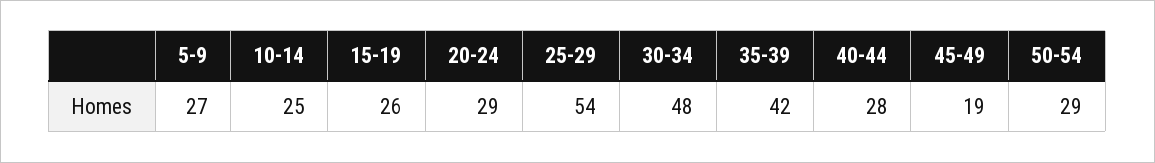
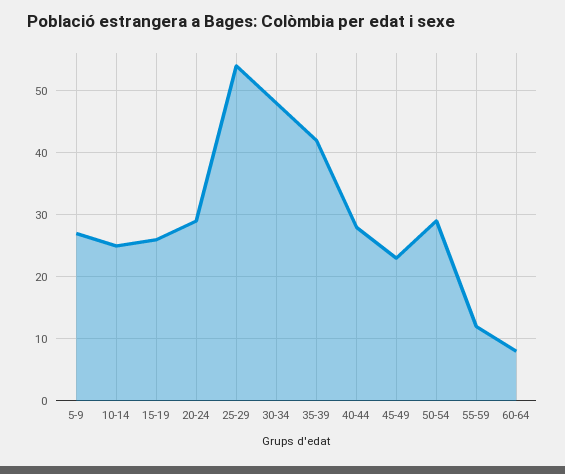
45-49: 19 -> 23
55-59: none -> 12
60-64: none -> 8

